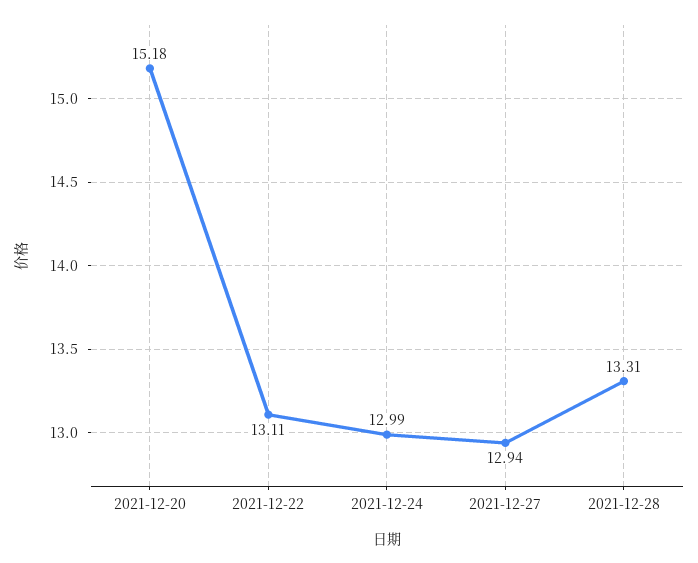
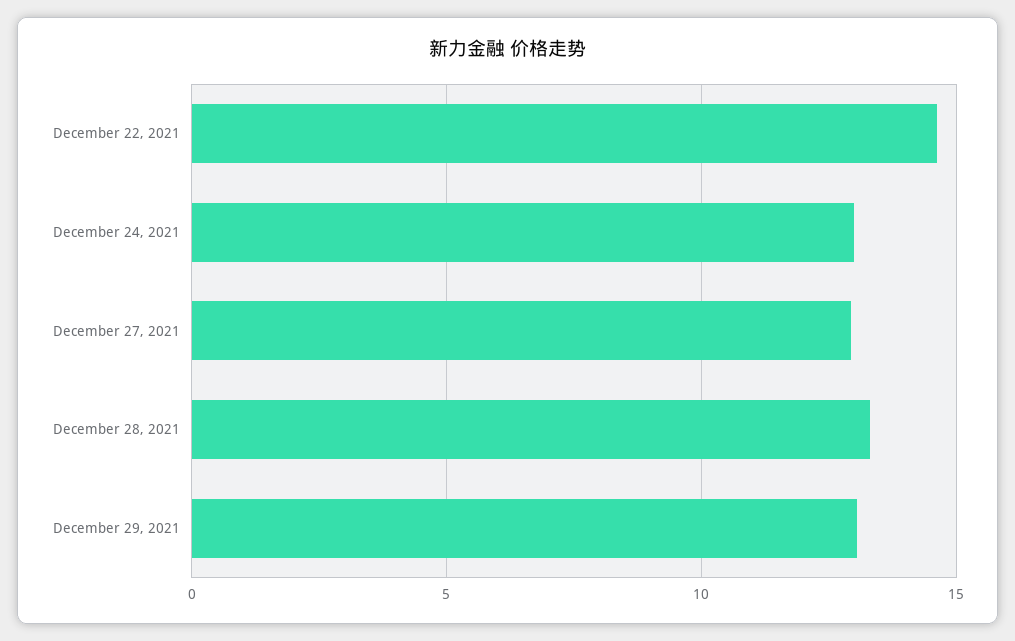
2021-12-20: 15.18 -> none
2021-12-22: 13.11 -> 14.5
December 29, 2021: none -> 13

